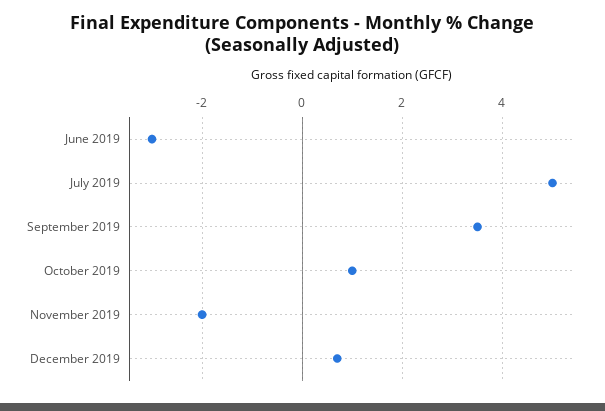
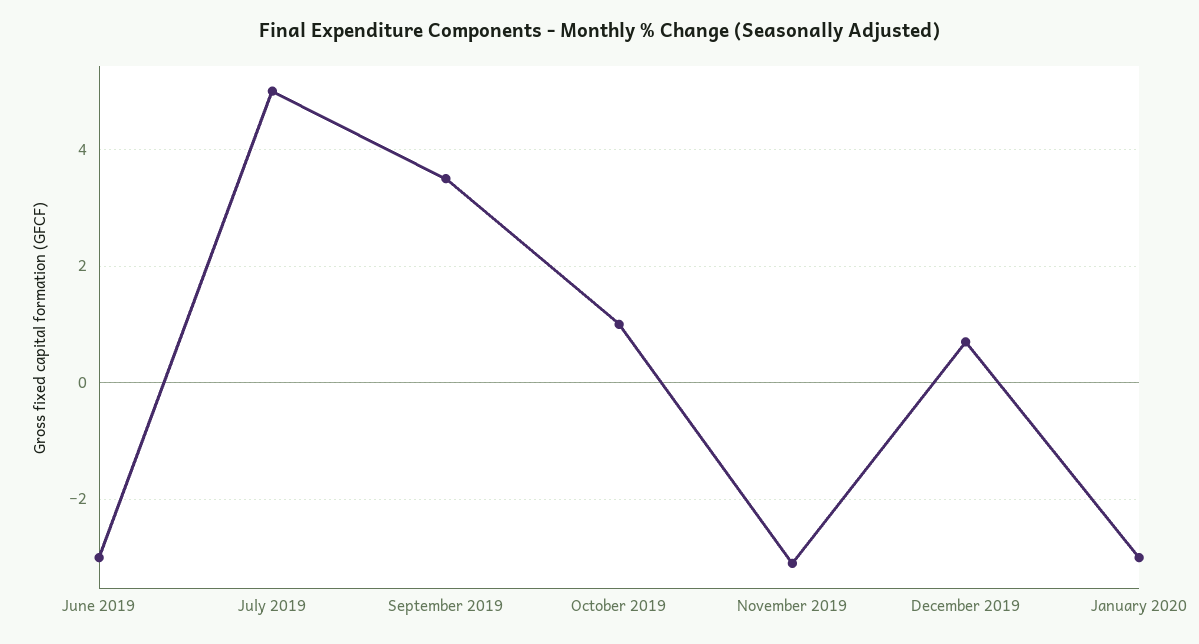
November 2019: -2 -> -3
January 2020: none -> -3

